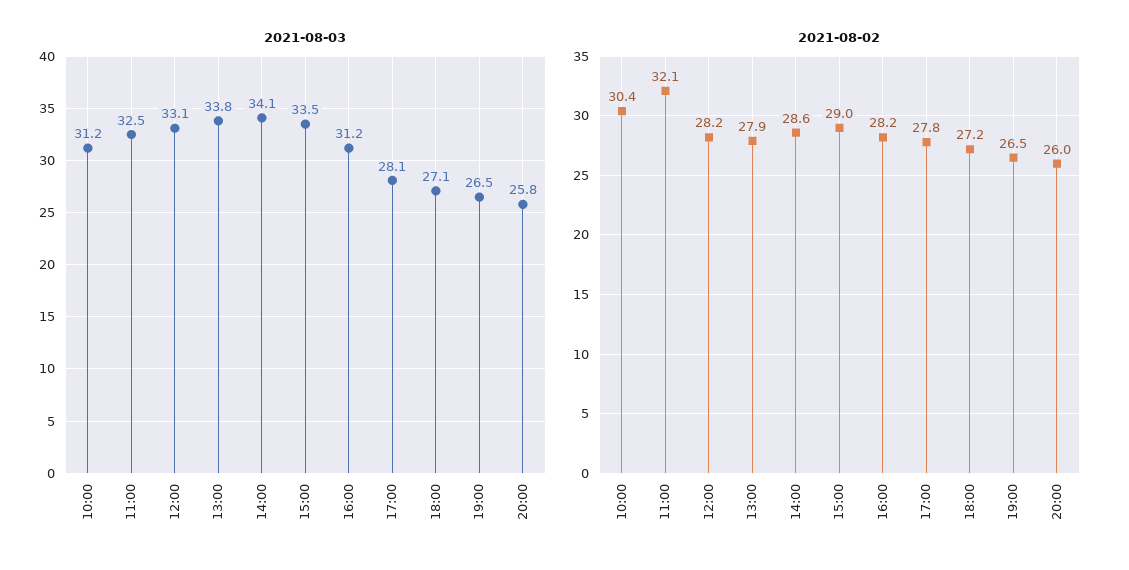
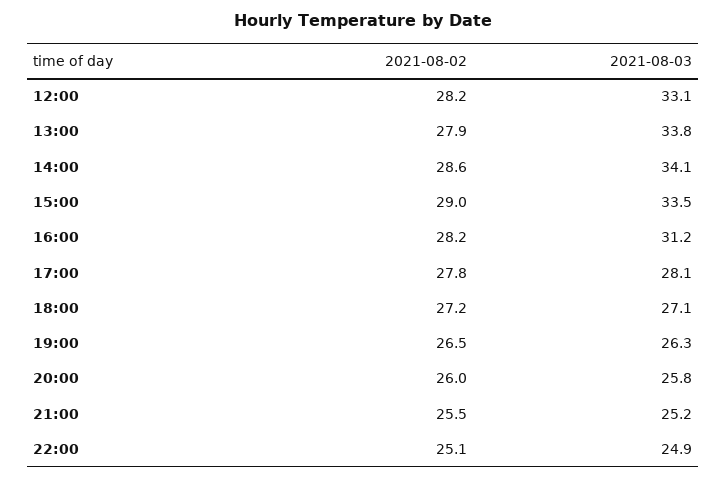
2021-08-03, 10:00: 31.2 -> none
2021-08-03, 11:00: 32.5 -> none
2021-08-03, 19:00: 26.5 -> 26.3
2021-08-02, 10:00: 30.4 -> none
2021-08-02, 11:00: 32.1 -> none
2021-08-02, 21:00: none -> 25.5
2021-08-03, 21:00: none -> 25.2
2021-08-02, 22:00: none -> 25.1
2021-08-03, 22:00: none -> 24.9

